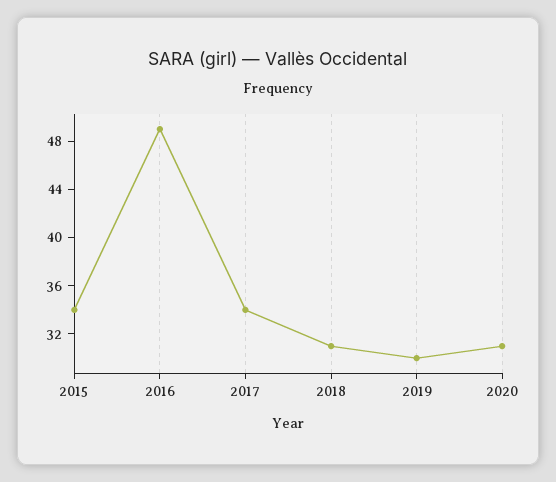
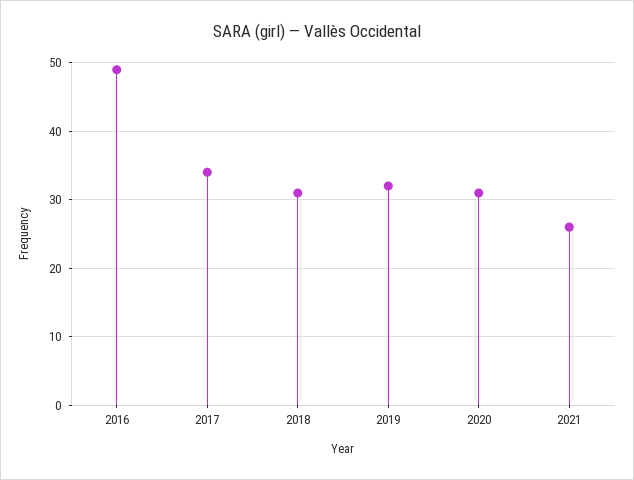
2015: 34 -> none
2019: 30 -> 32
2021: none -> 26

